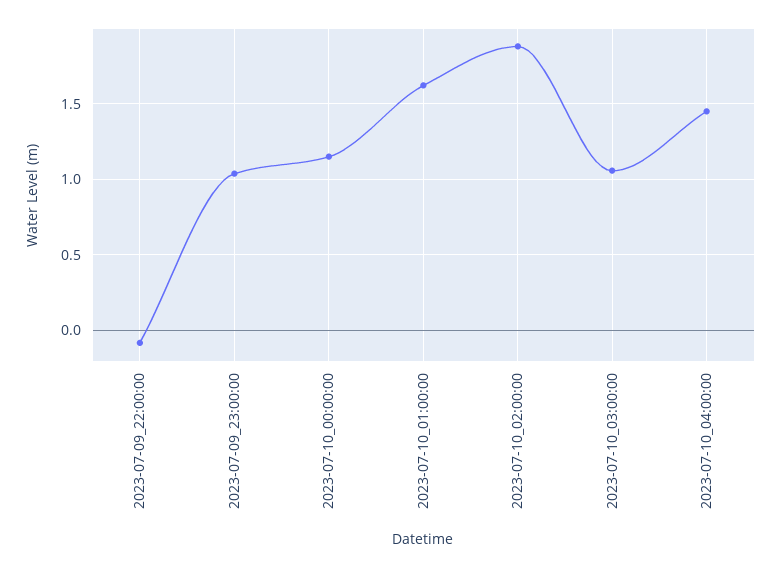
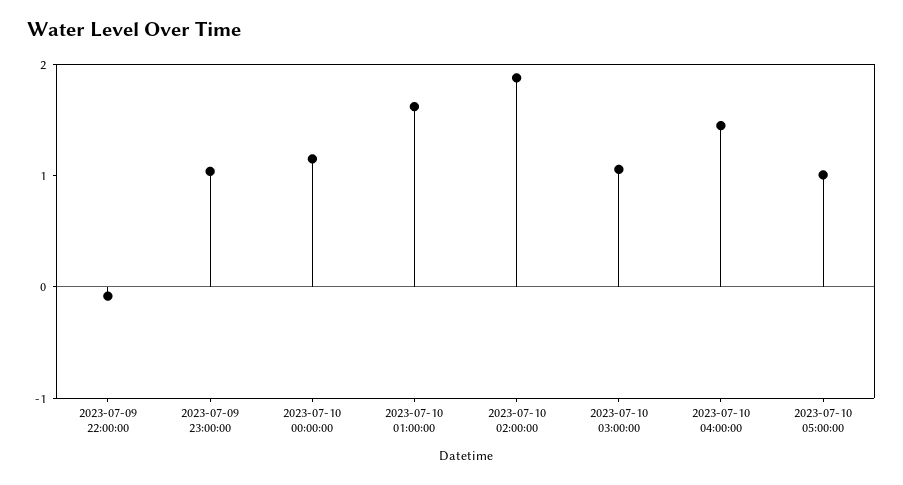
2023-07-10 05:00:00: none -> 1

